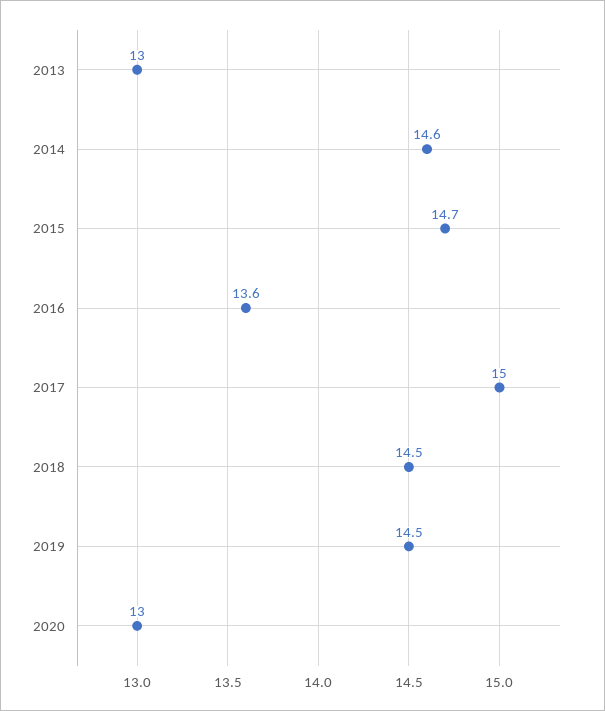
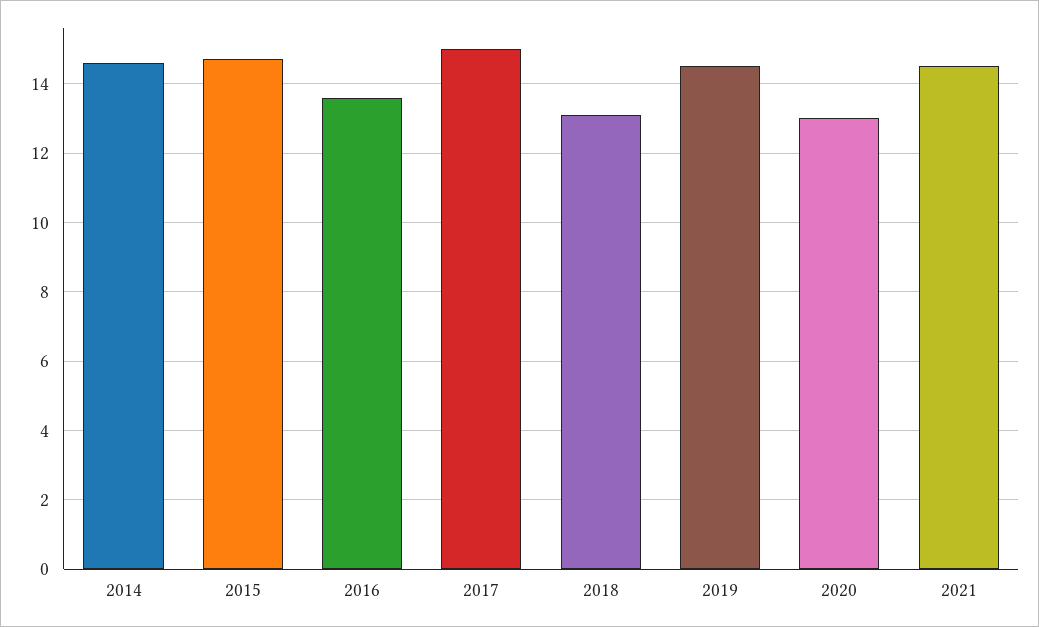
2013: 13 -> none
2018: 14.5 -> 13
2021: none -> 14.5

